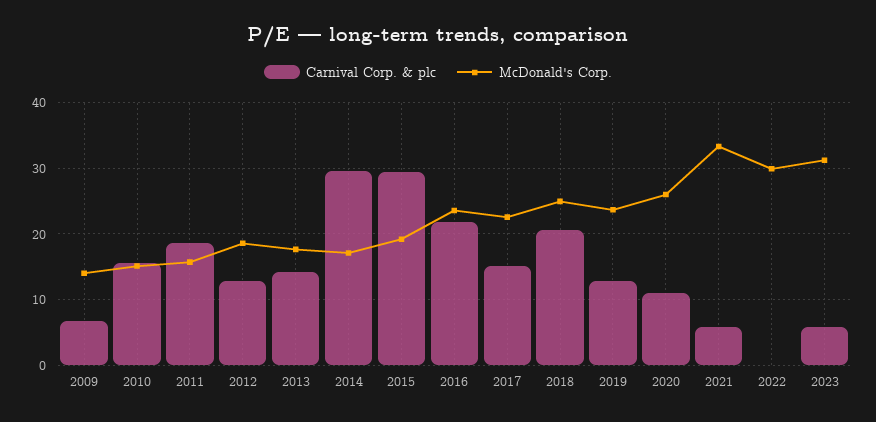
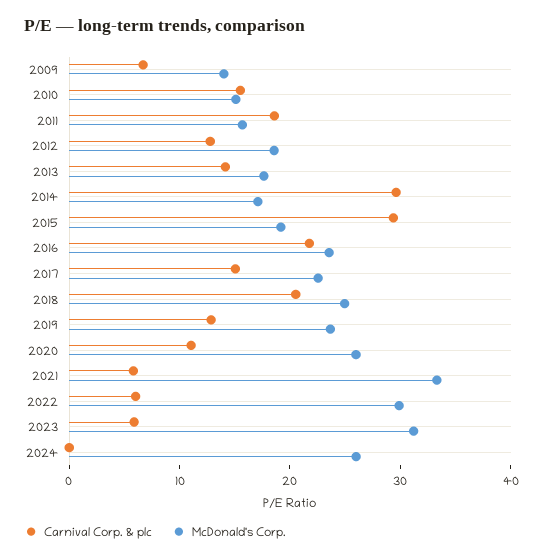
Carnival Corp. & plc, 2022: 0 -> 6
Carnival Corp. & plc, 2024: none -> 0
McDonald's Corp., 2024: none -> 26

